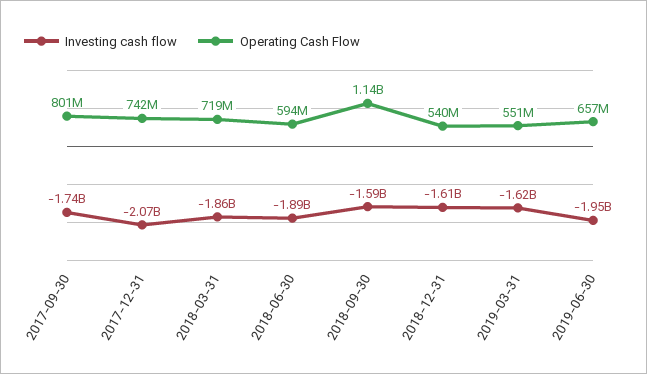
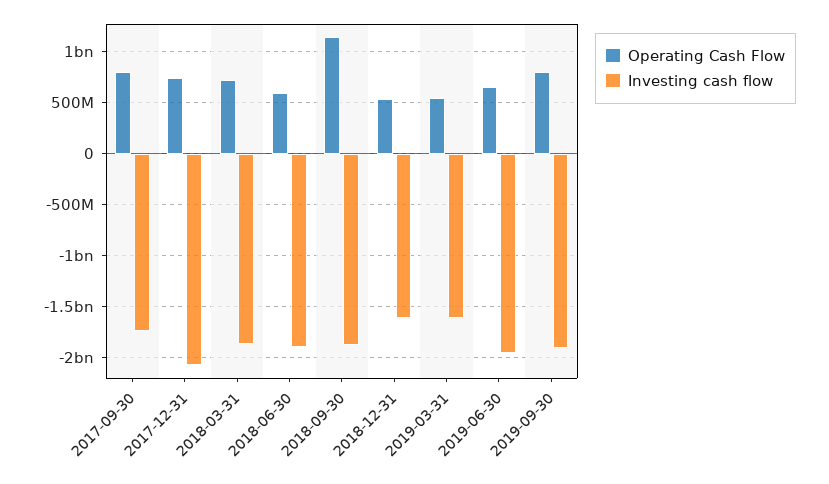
Investing cash flow, 2018-09-30: -1590000000 -> -1900000000
Operating Cash Flow, 2019-09-30: none -> 800000000
Investing cash flow, 2019-09-30: none -> -1900000000

